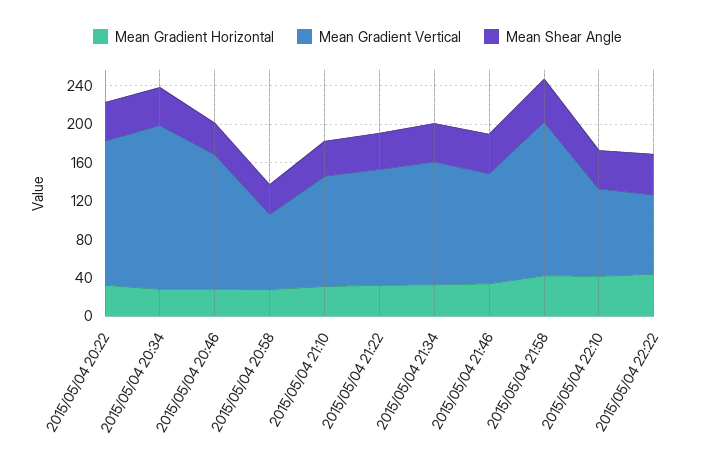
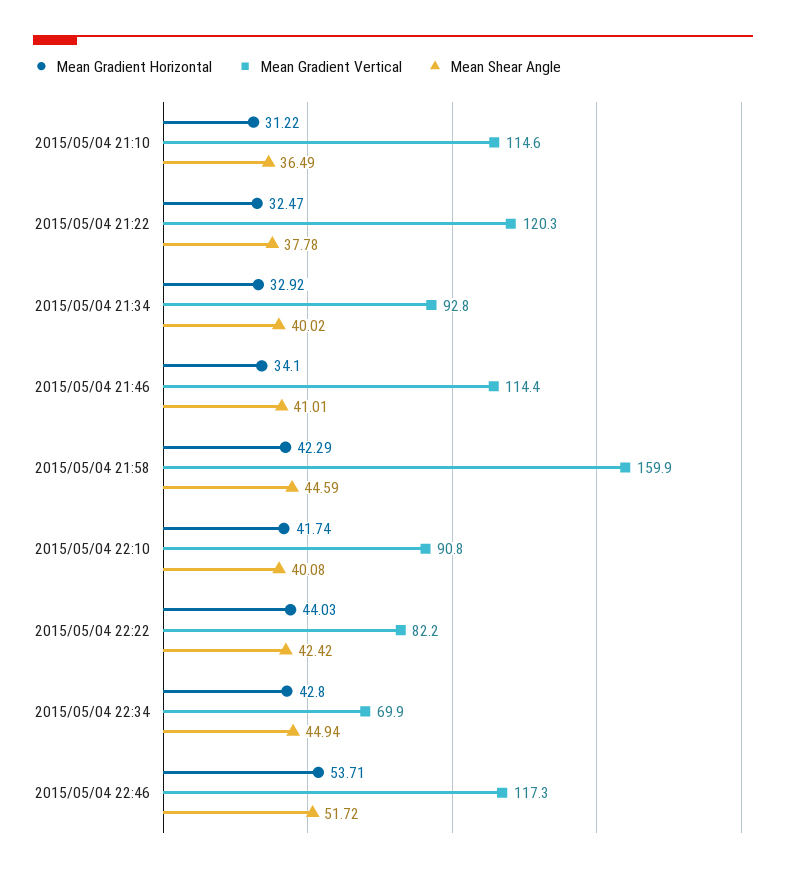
Mean Gradient Horizontal, 2015/05/04 20:22: 30 -> none
Mean Gradient Vertical, 2015/05/04 20:22: 150 -> none
Mean Shear Angle, 2015/05/04 20:22: 40 -> none
Mean Gradient Horizontal, 2015/05/04 20:34: 30 -> none
Mean Gradient Vertical, 2015/05/04 20:34: 170 -> none
Mean Shear Angle, 2015/05/04 20:34: 40 -> none
Mean Gradient Horizontal, 2015/05/04 20:46: 30 -> none
Mean Gradient Vertical, 2015/05/04 20:46: 140 -> none
Mean Shear Angle, 2015/05/04 20:46: 30 -> none
Mean Gradient Horizontal, 2015/05/04 20:58: 30 -> none
Mean Gradient Vertical, 2015/05/04 20:58: 80 -> none
Mean Shear Angle, 2015/05/04 20:58: 30 -> none
Mean Gradient Vertical, 2015/05/04 21:34: 130 -> 92.8
Mean Gradient Horizontal, 2015/05/04 22:34: none -> 42.8
Mean Gradient Vertical, 2015/05/04 22:34: none -> 69.9
Mean Shear Angle, 2015/05/04 22:34: none -> 44.94
Mean Gradient Horizontal, 2015/05/04 22:46: none -> 53.71
Mean Gradient Vertical, 2015/05/04 22:46: none -> 117.3
Mean Shear Angle, 2015/05/04 22:46: none -> 51.72

